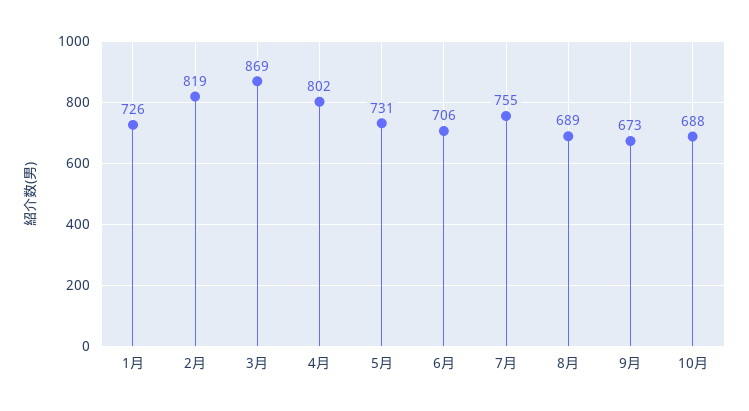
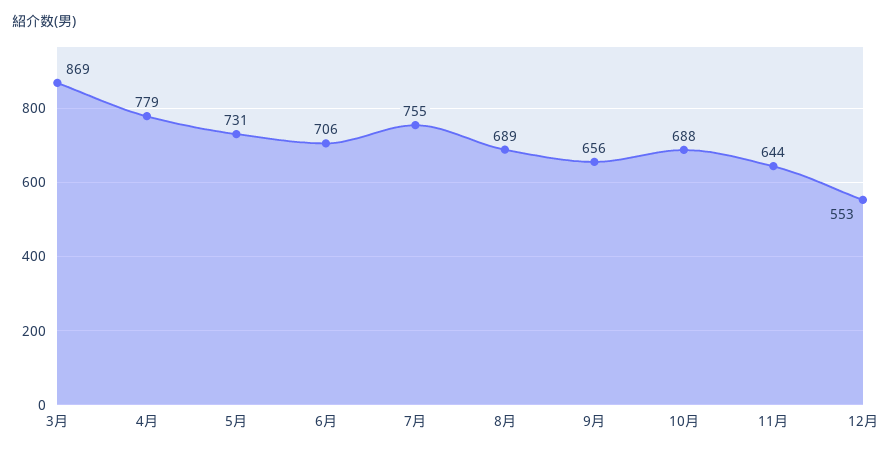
1月: 726 -> none
2月: 819 -> none
4月: 802 -> 779
9月: 673 -> 656
11月: none -> 644
12月: none -> 553

